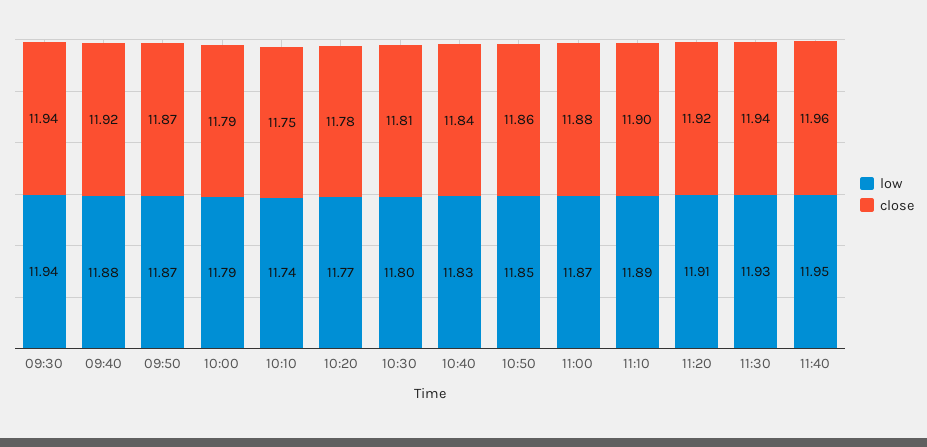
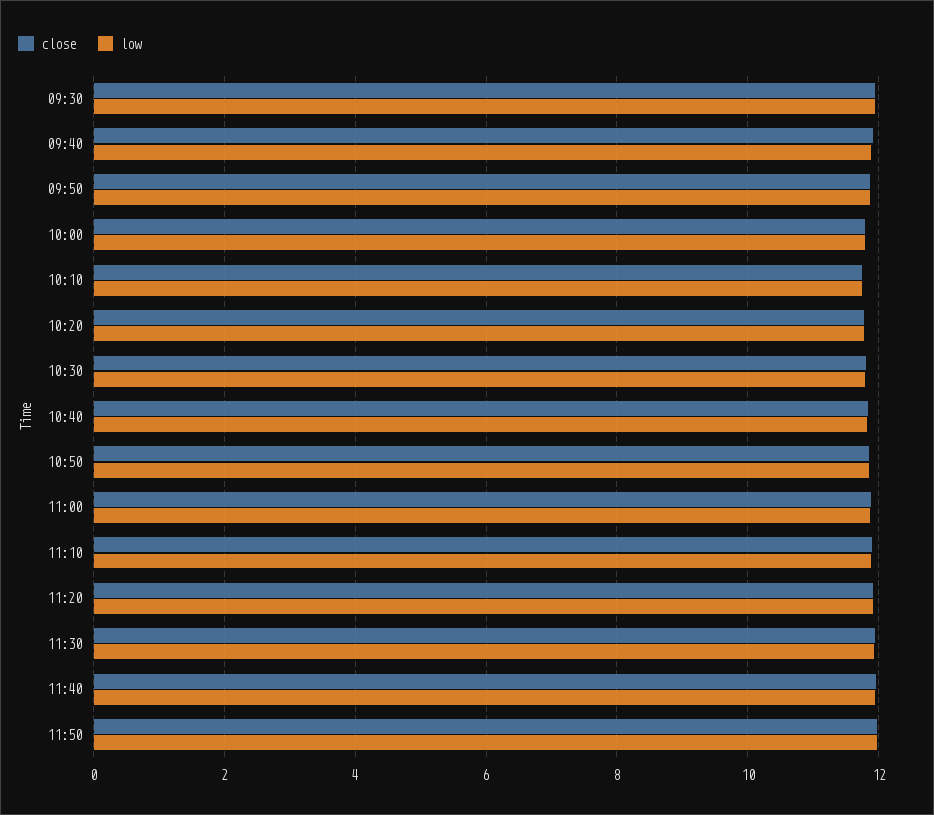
close, 11:50: none -> 12
low, 11:50: none -> 12

